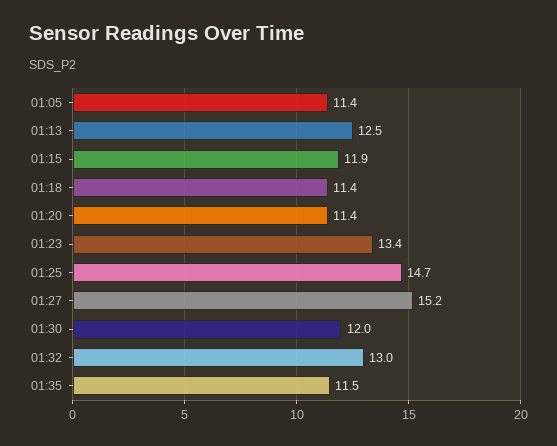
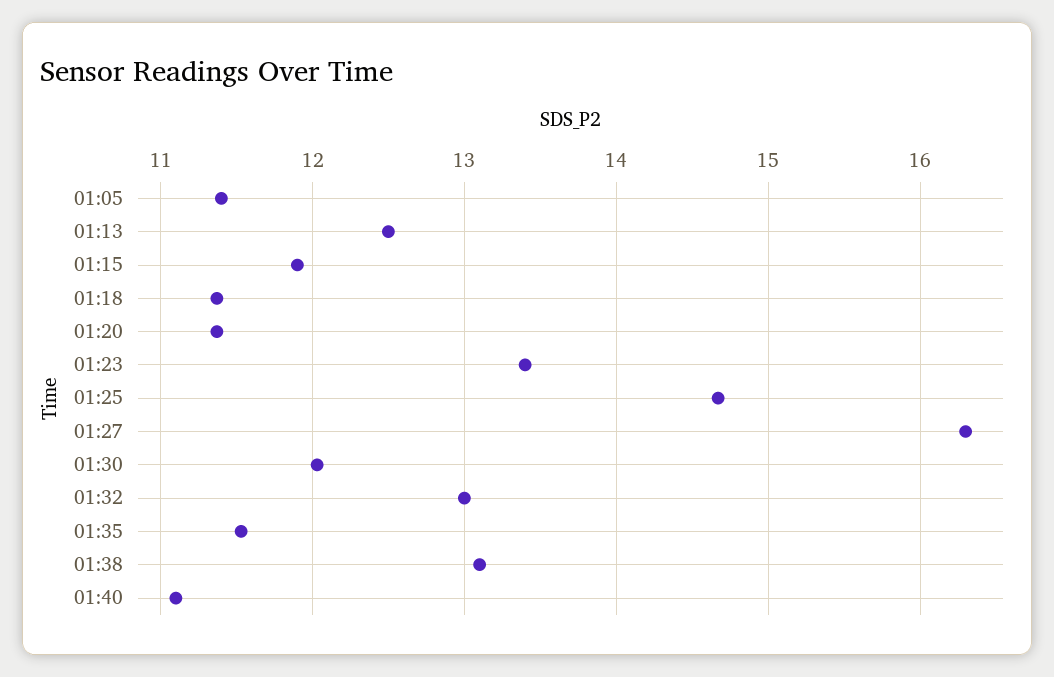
01:27: 15.2 -> 16.3
01:38: none -> 13.1
01:40: none -> 11.1

